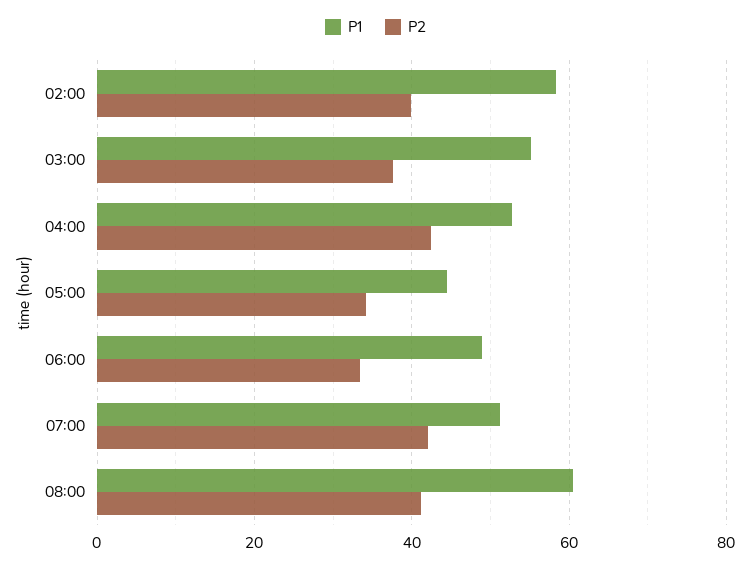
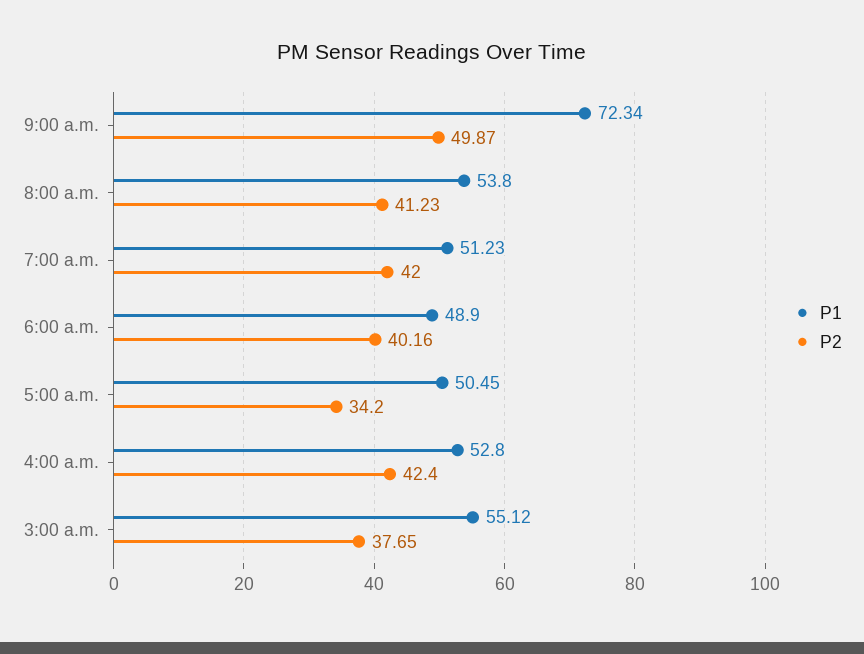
P1, 02:00: 58 -> none
P2, 02:00: 40 -> none
P1, 05:00: 44 -> 50.45
P2, 06:00: 34 -> 40.16
P1, 08:00: 60 -> 53.8
P1, 9:00 a.m.: none -> 72.34
P2, 9:00 a.m.: none -> 49.87

